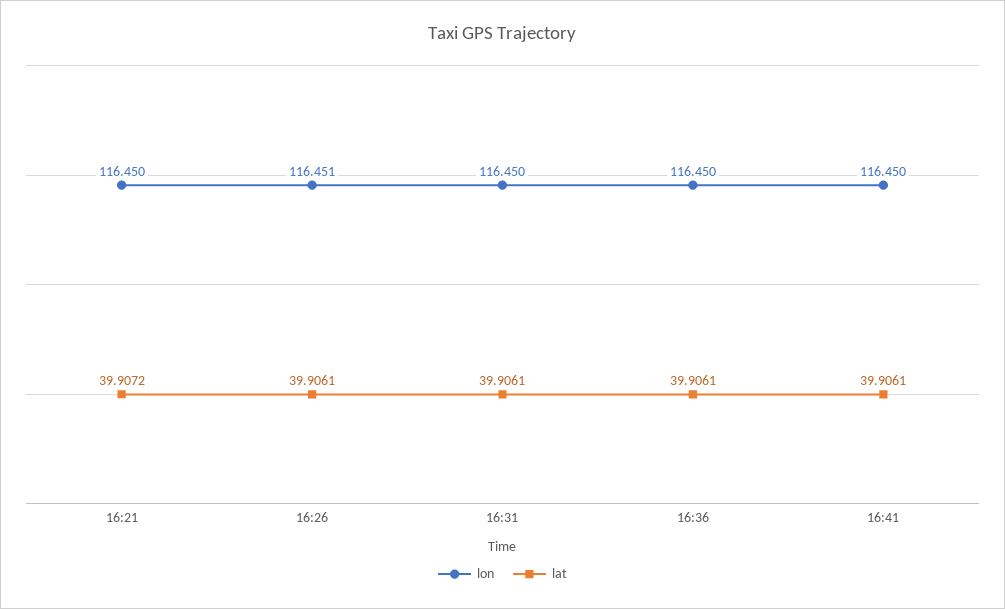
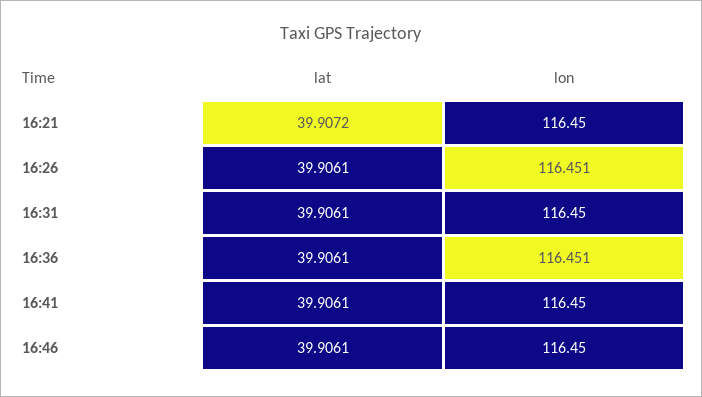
lon, 16:36: 116.45 -> 116.451
lat, 16:46: none -> 39.9061
lon, 16:46: none -> 116.45

